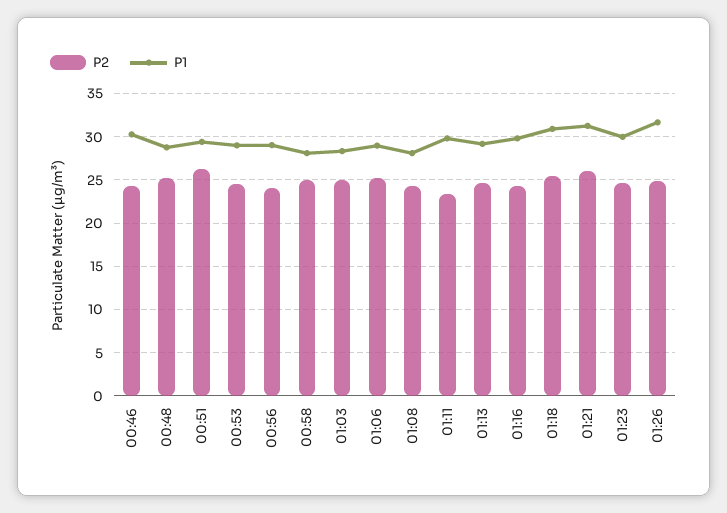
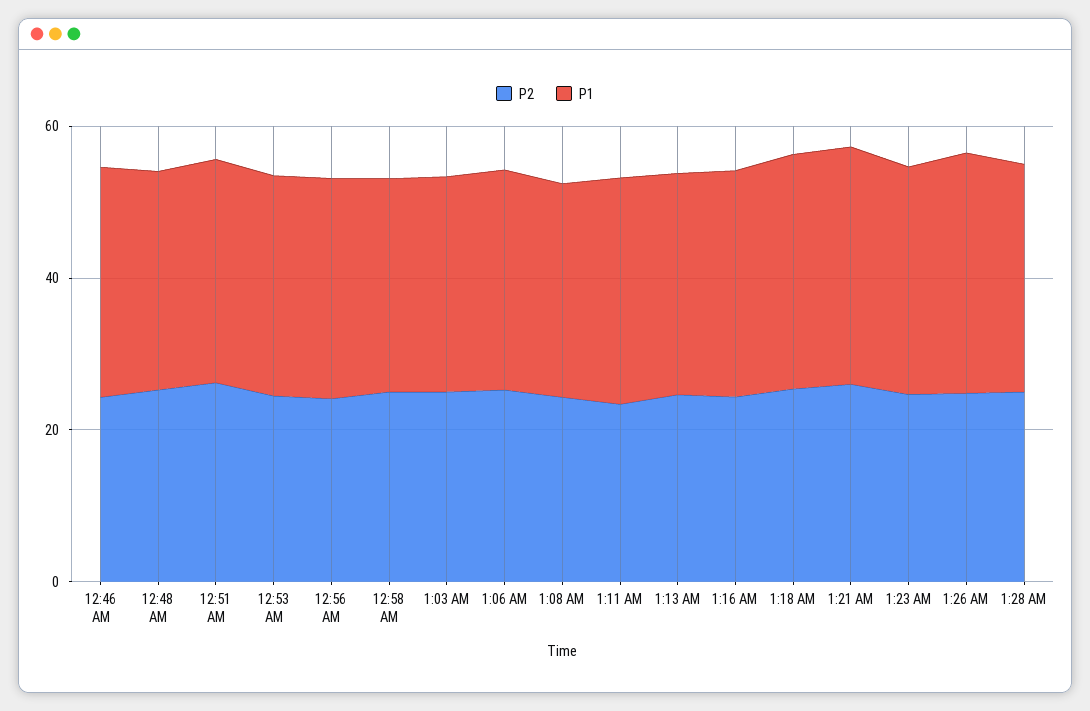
P2, 1:28 AM: none -> 25
P1, 1:28 AM: none -> 30

